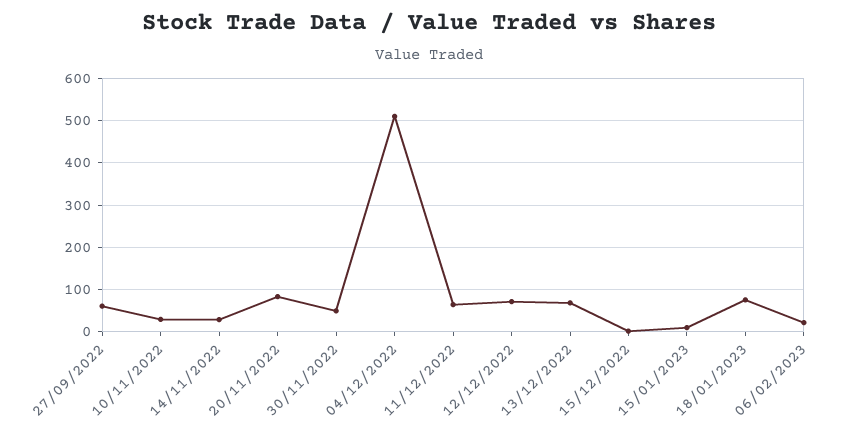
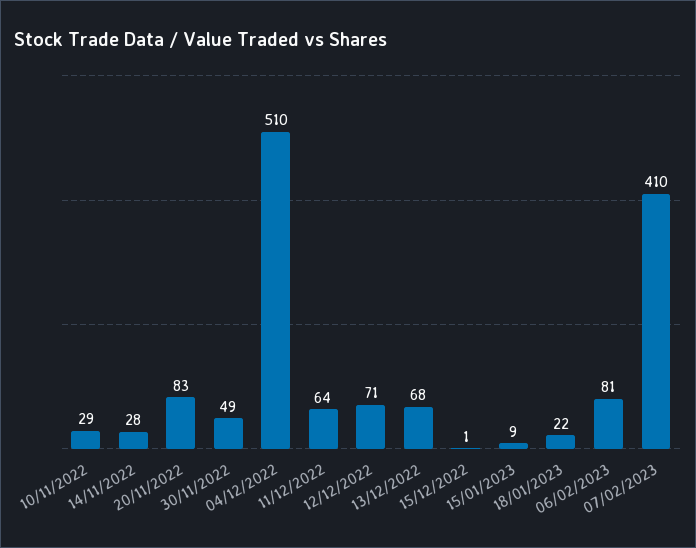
27/09/2022: 60 -> none
18/01/2023: 80 -> 22
06/02/2023: 20 -> 81
07/02/2023: none -> 410

